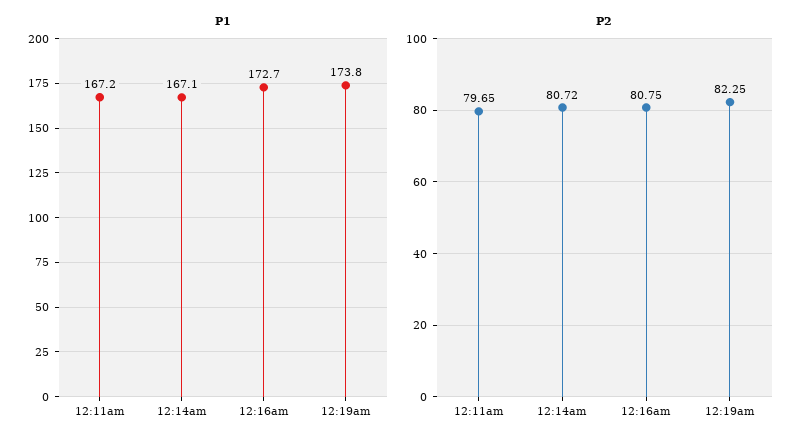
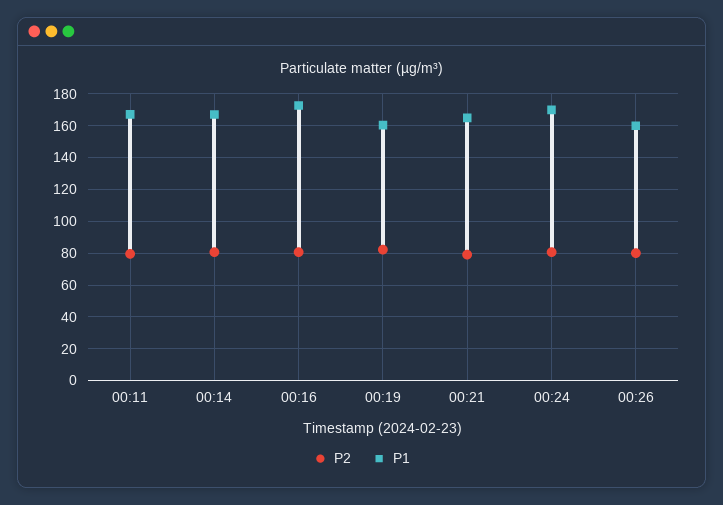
P1, 12:19am: 173.8 -> 160
P2, 00:21: none -> 80
P1, 00:21: none -> 165
P2, 00:24: none -> 80
P1, 00:24: none -> 170
P2, 00:26: none -> 80
P1, 00:26: none -> 160

